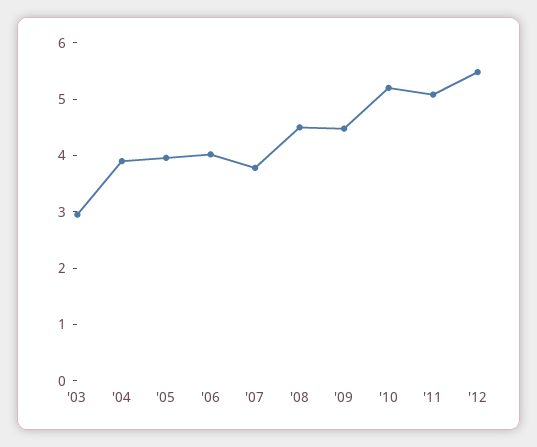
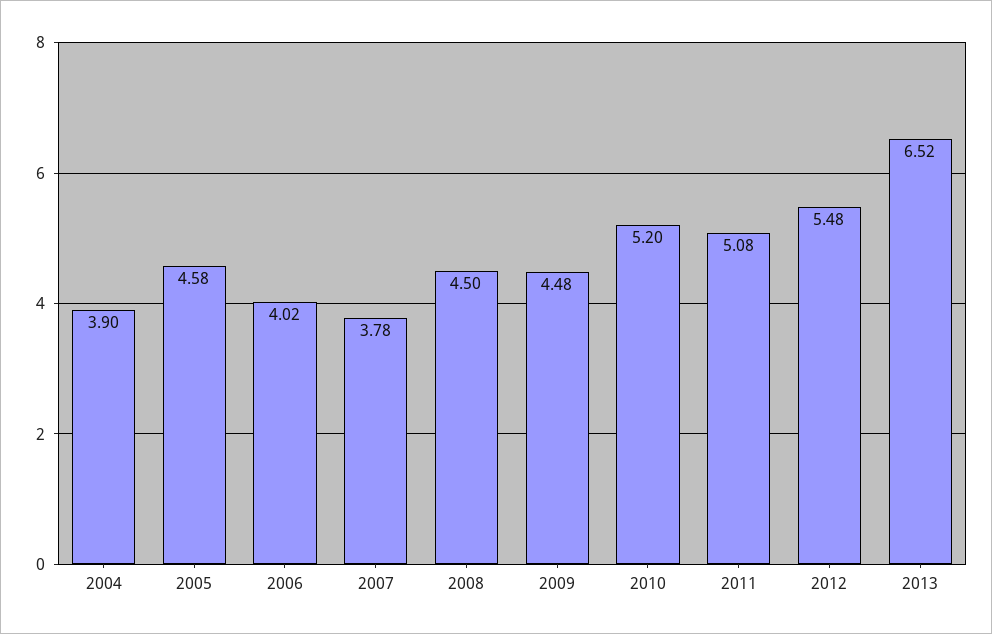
'03: 3 -> none
'05: 4 -> 4.58
2013: none -> 6.52

